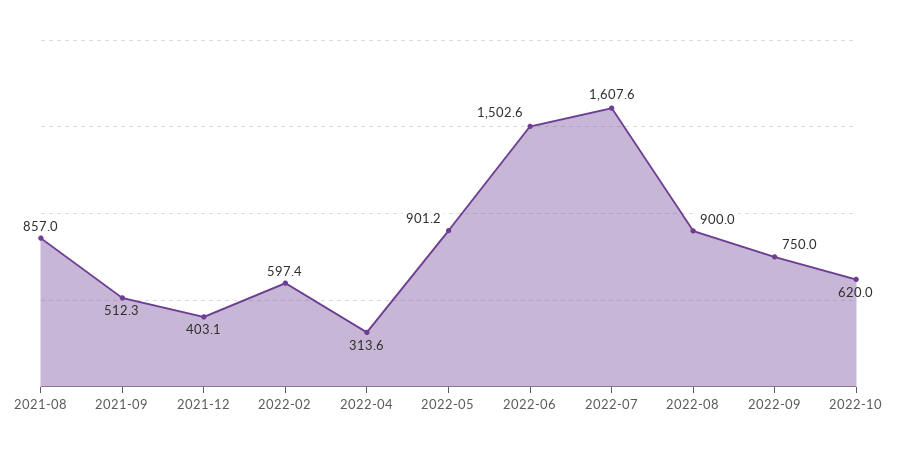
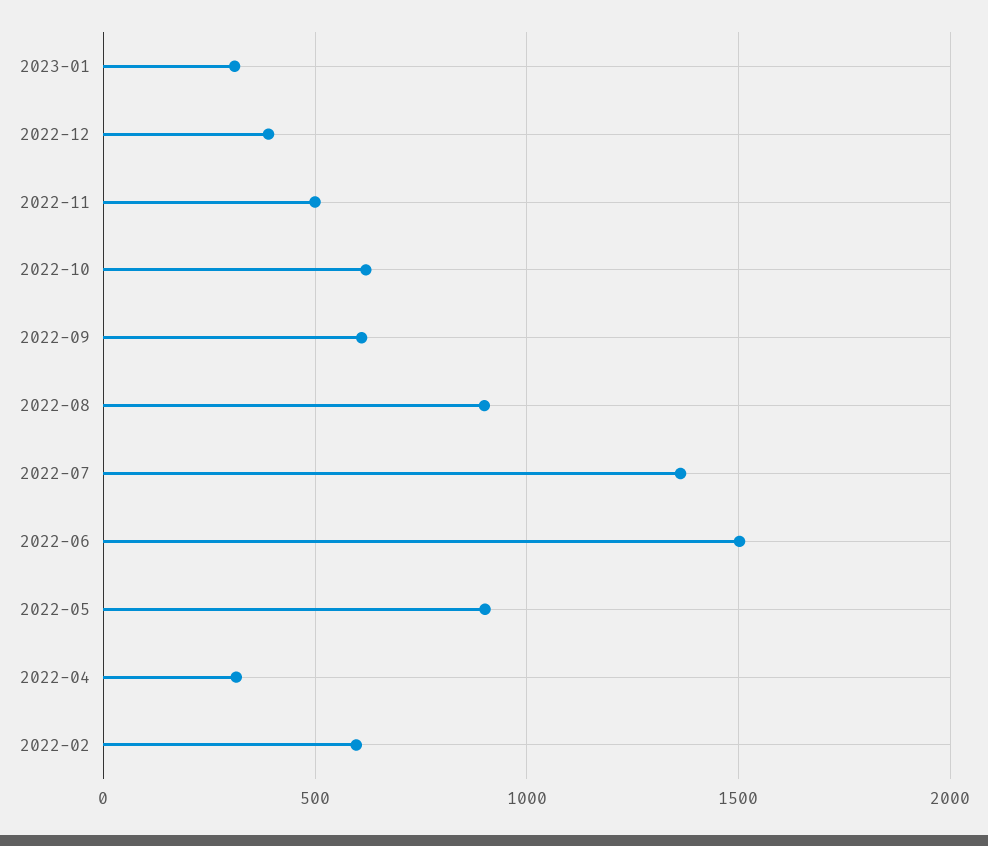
2021-08: 857 -> none
2021-09: 512.3 -> none
2021-12: 403.1 -> none
2022-07: 1607.6 -> 1350
2022-09: 750 -> 600
2023-01: none -> 300
2022-12: none -> 400
2022-11: none -> 500

